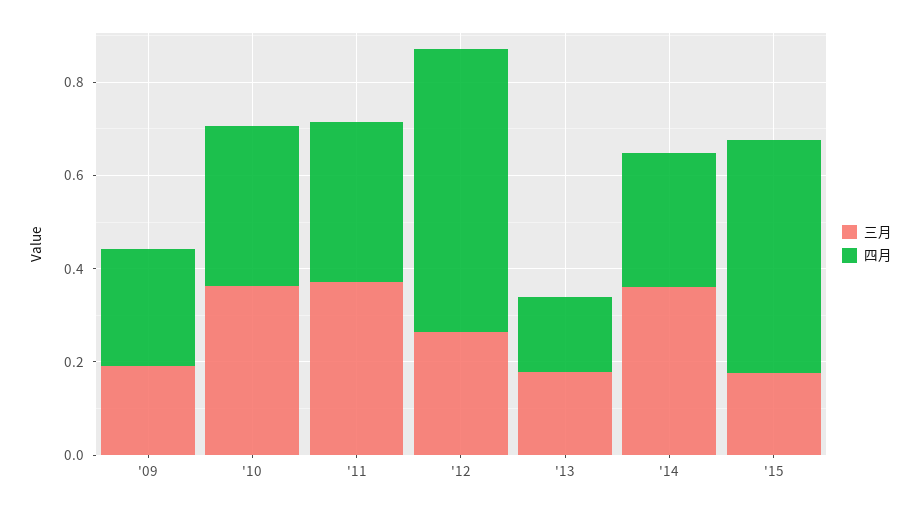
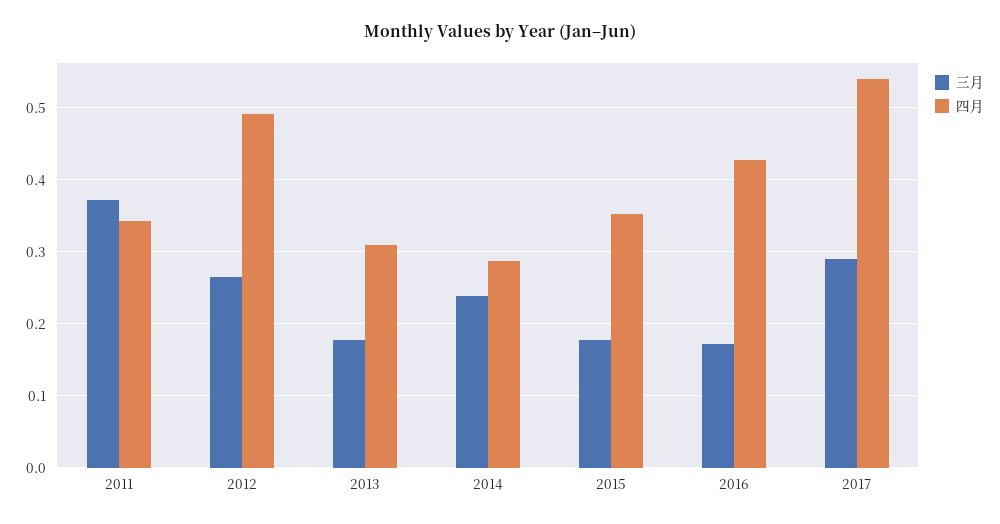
三月, '09: 0.2 -> none
四月, '09: 0.25 -> none
三月, '10: 0.35 -> none
四月, '10: 0.35 -> none
四月, '12: 0.6 -> 0.49
四月, '13: 0.15 -> 0.31
三月, '14: 0.35 -> 0.24
四月, '15: 0.5 -> 0.35
三月, 2016: none -> 0.17
四月, 2016: none -> 0.43
三月, 2017: none -> 0.29
四月, 2017: none -> 0.54

